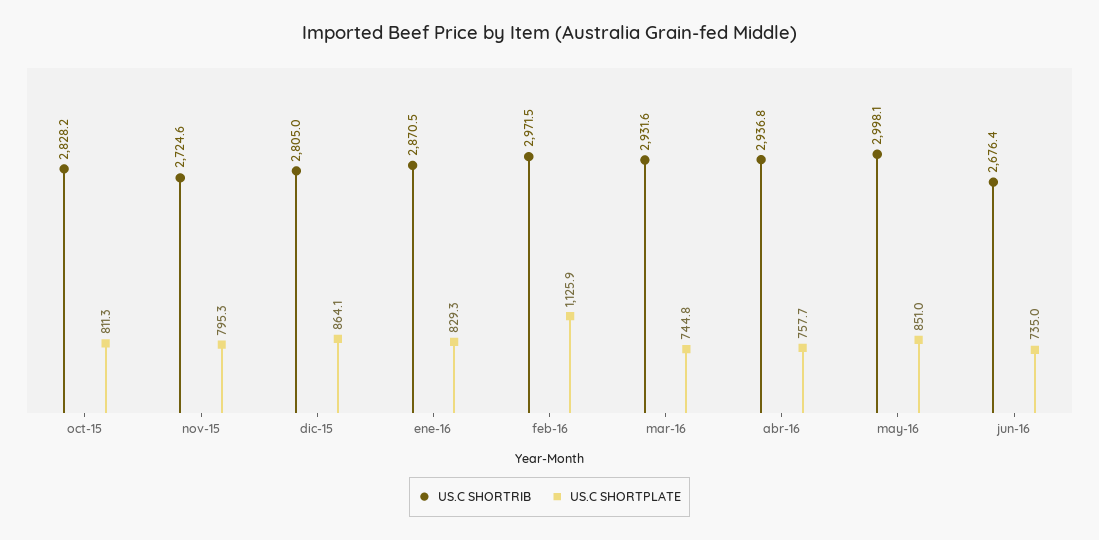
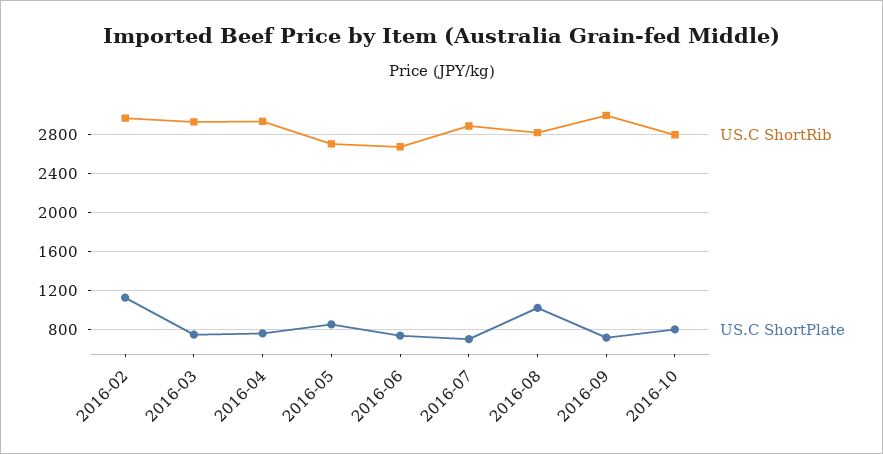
US.C SHORTRIB, oct-15: 2828.2 -> none
US.C SHORTPLATE, oct-15: 811.3 -> none
US.C SHORTRIB, nov-15: 2724.6 -> none
US.C SHORTPLATE, nov-15: 795.3 -> none
US.C SHORTRIB, dic-15: 2805 -> none
US.C SHORTPLATE, dic-15: 864.1 -> none
US.C SHORTRIB, ene-16: 2870.5 -> none
US.C SHORTPLATE, ene-16: 829.3 -> none
US.C SHORTRIB, may-16: 2998.1 -> 2700
US.C SHORTRIB, 2016-07: none -> 2900
US.C SHORTPLATE, 2016-07: none -> 700
US.C SHORTRIB, 2016-08: none -> 2800
US.C SHORTPLATE, 2016-08: none -> 1000
US.C SHORTRIB, 2016-09: none -> 3000
US.C SHORTPLATE, 2016-09: none -> 700
US.C SHORTRIB, 2016-10: none -> 2800
US.C SHORTPLATE, 2016-10: none -> 800

